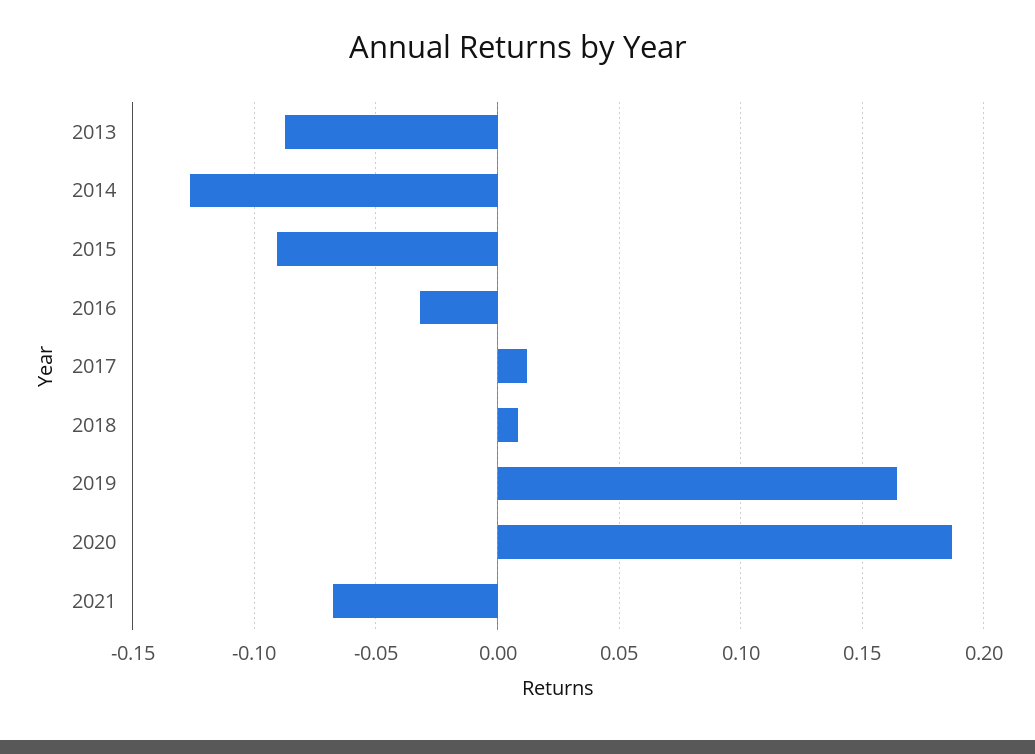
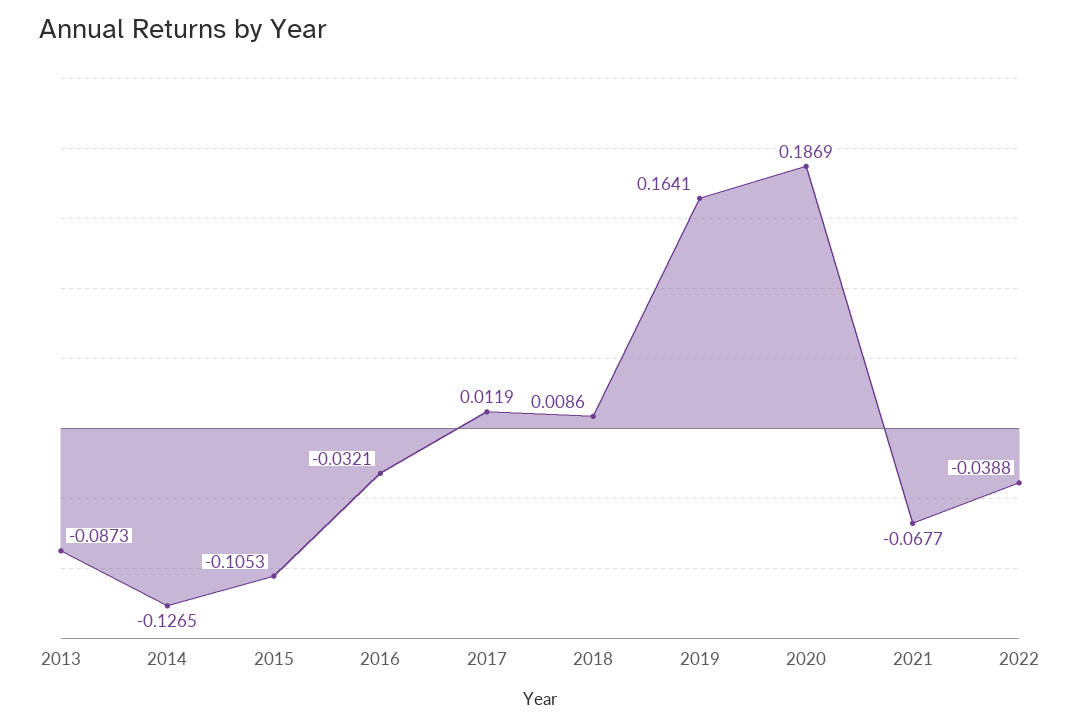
2015: -0.09 -> -0.1053
2022: none -> -0.0388

